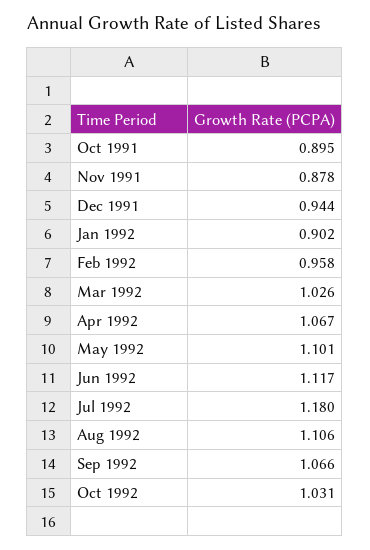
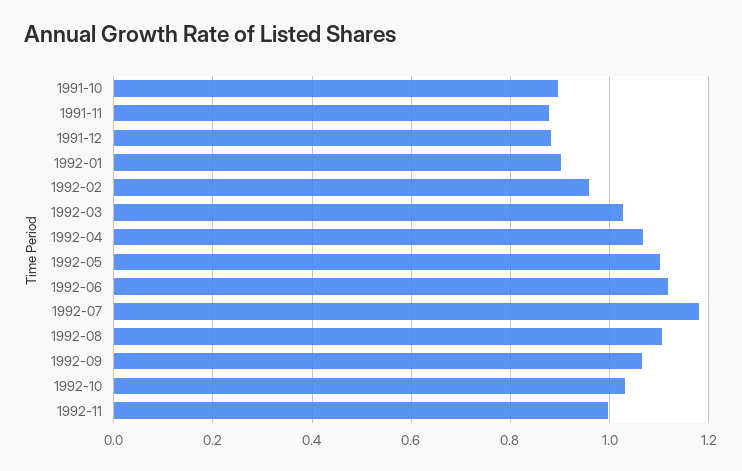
Dec 1991: 0.944 -> 0.88
1992-11: none -> 1

